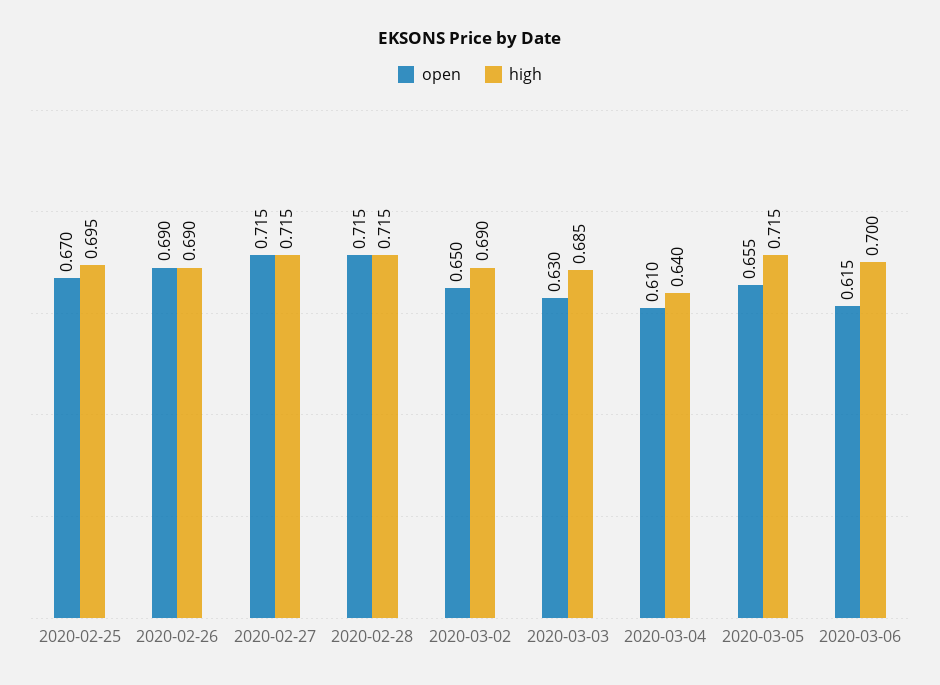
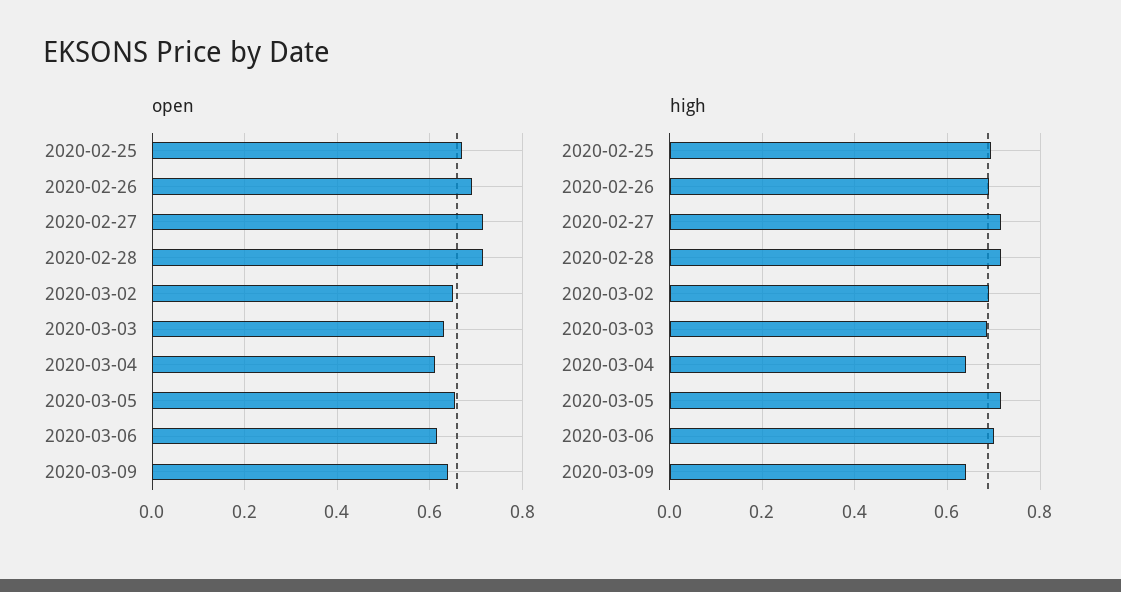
open, 2020-03-09: none -> 0.64
high, 2020-03-09: none -> 0.64

